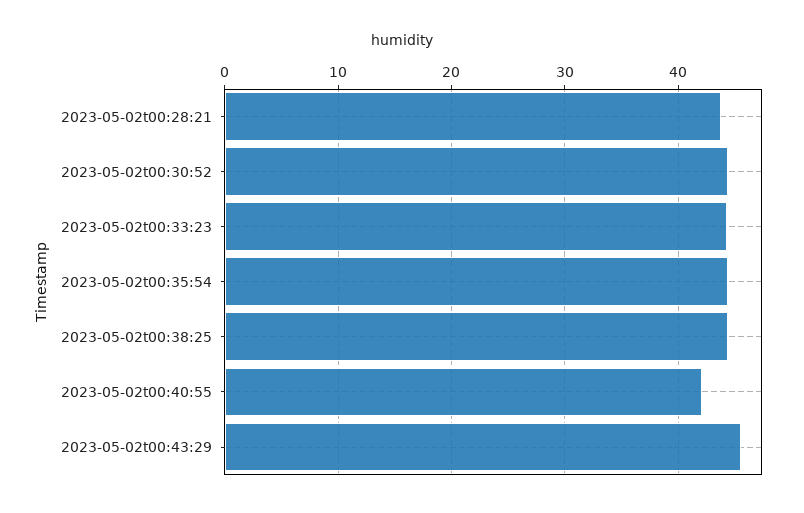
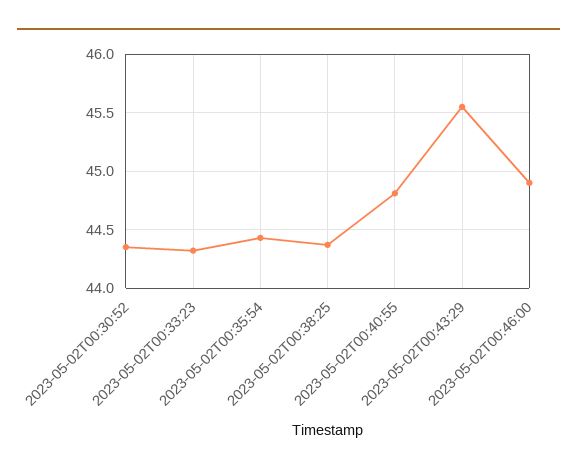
2023-05-02t00:28:21: 44 -> none
2023-05-02t00:40:55: 42 -> 44.8
2023-05-02T00:46:00: none -> 44.9

